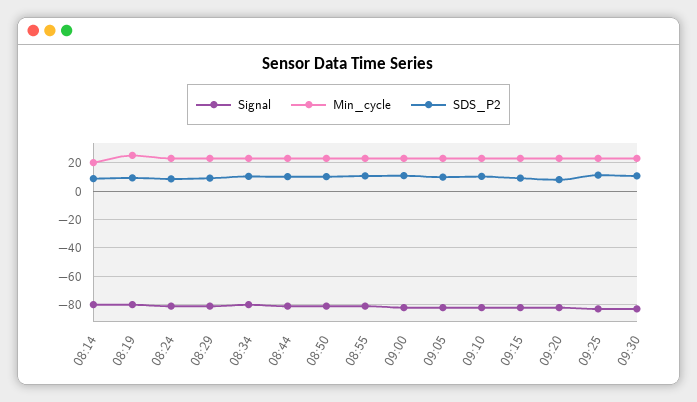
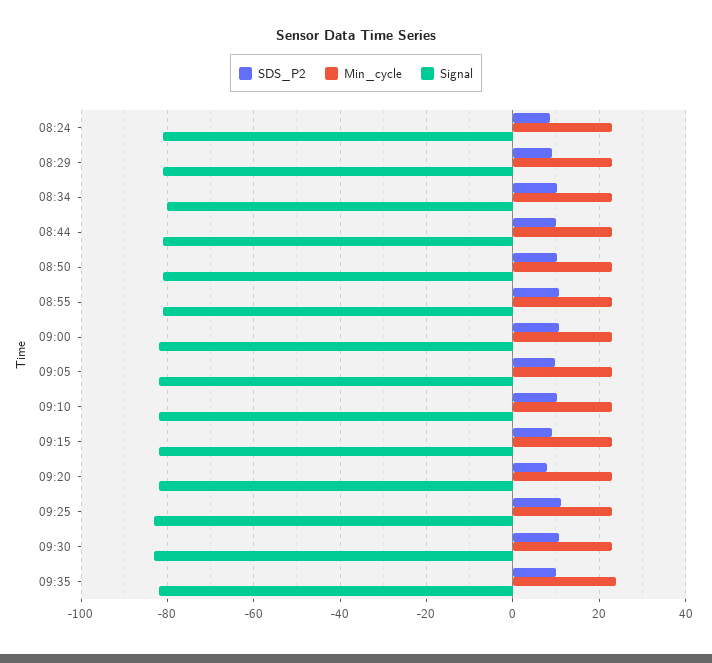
Signal, 08:14: -80 -> none
Min_cycle, 08:14: 20 -> none
SDS_P2, 08:14: 10 -> none
Signal, 08:19: -80 -> none
Min_cycle, 08:19: 25 -> none
SDS_P2, 08:19: 10 -> none
SDS_P2, 09:35: none -> 10
Min_cycle, 09:35: none -> 24
Signal, 09:35: none -> -82

